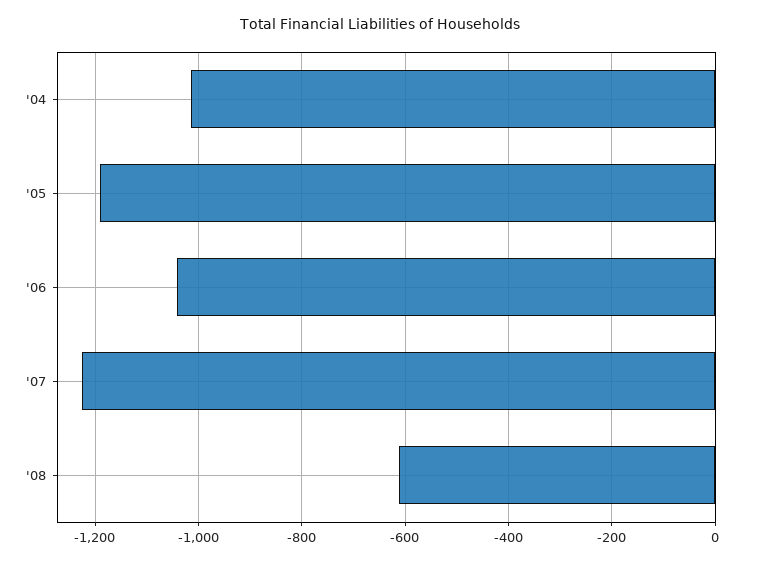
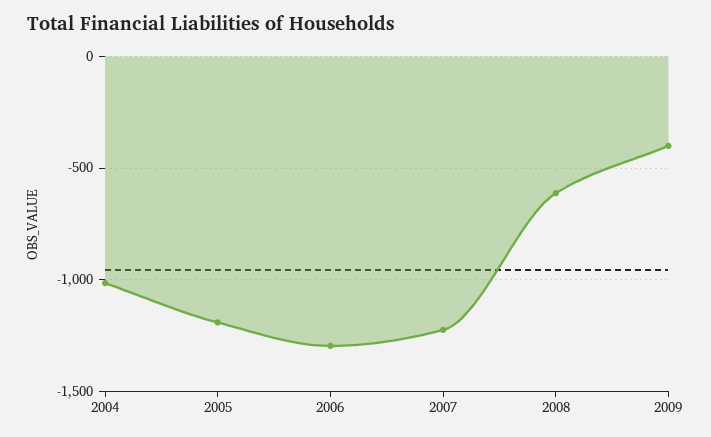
'06: -1040 -> -1300
2009: none -> -400

